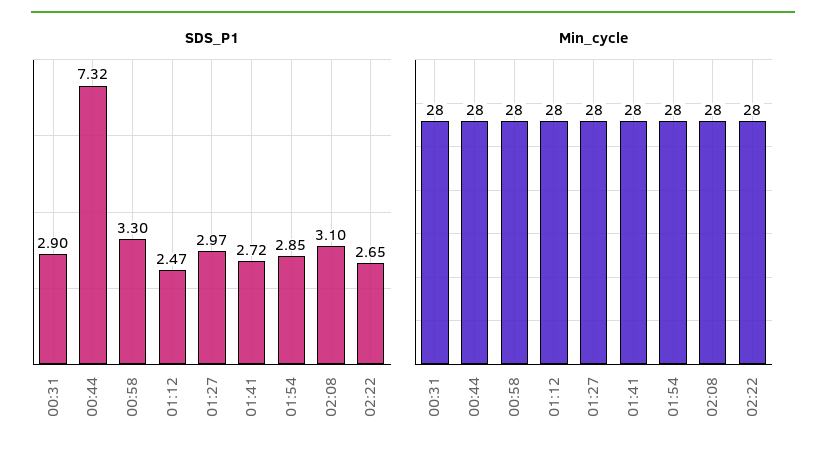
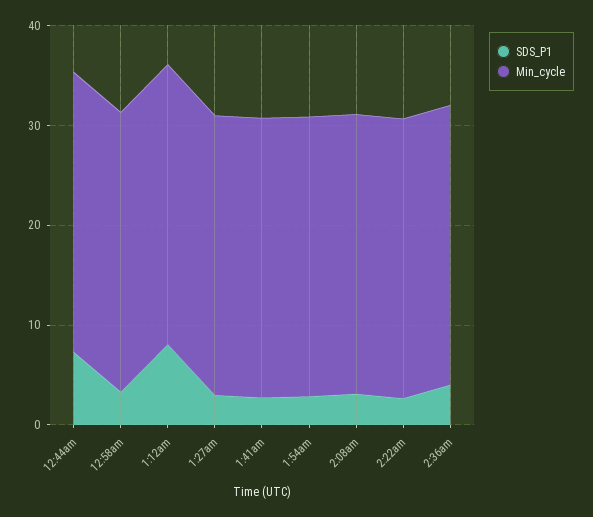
SDS_P1, 00:31: 2.9 -> none
SDS_P1, 01:12: 2.47 -> 8
Min_cycle, 00:31: 28 -> none
SDS_P1, 2:36am: none -> 4
Min_cycle, 2:36am: none -> 28

